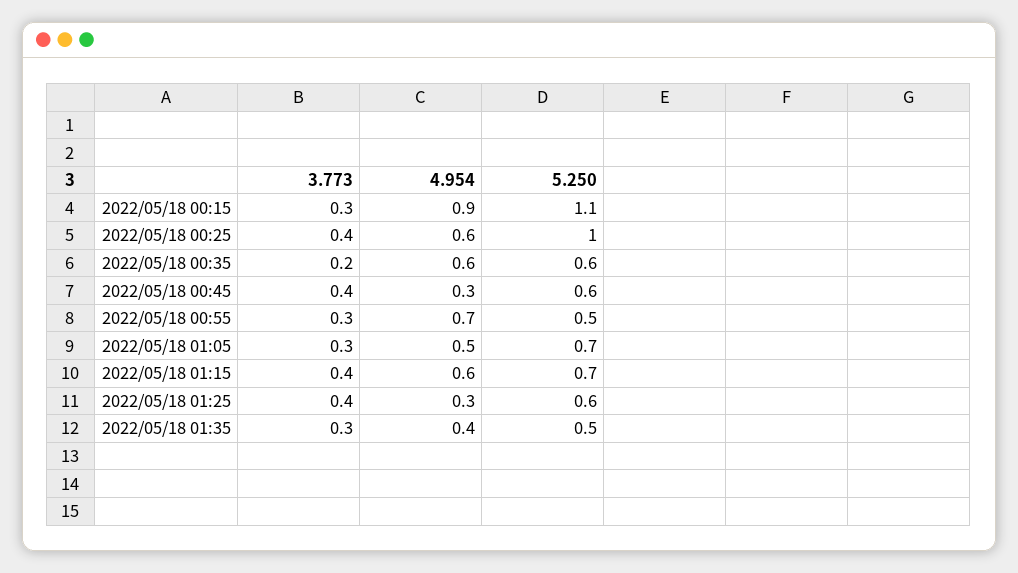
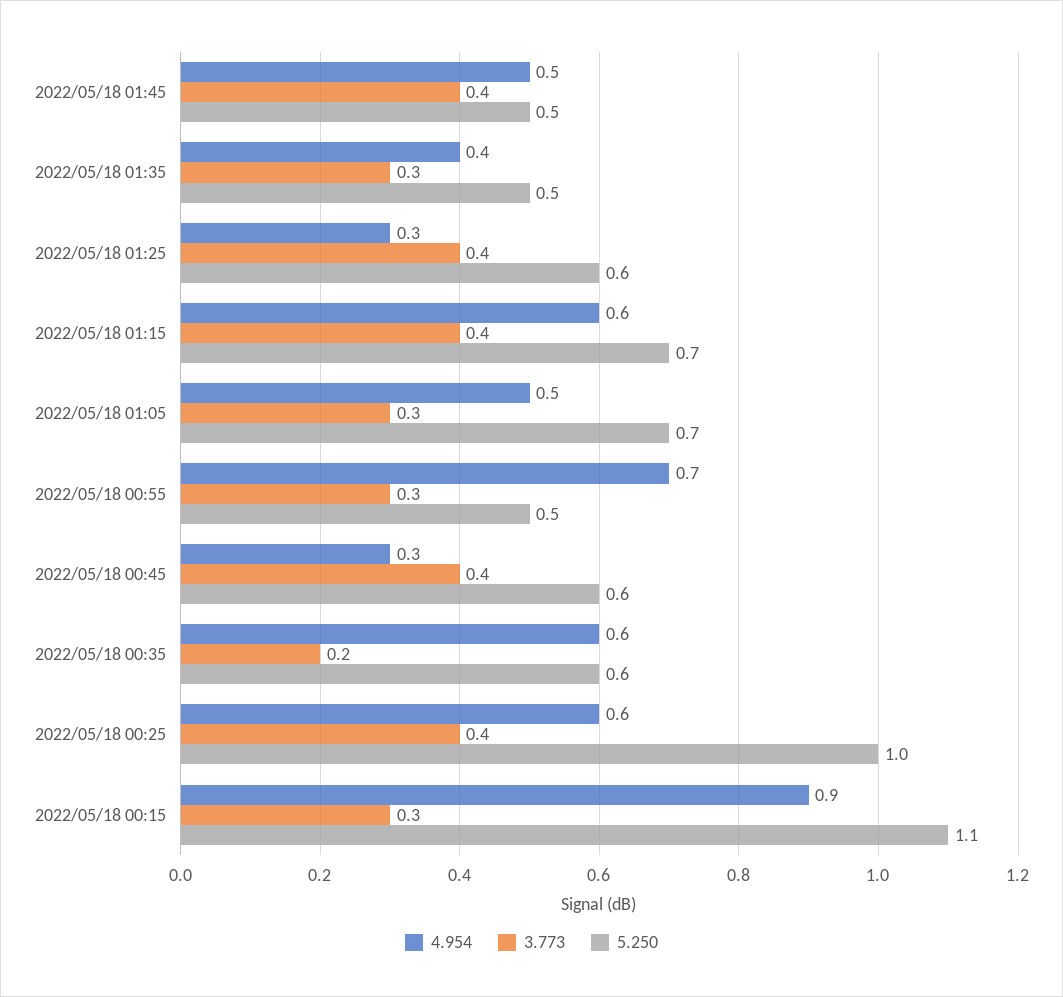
4.954, 2022/05/18 01:45: none -> 0.5
3.773, 2022/05/18 01:45: none -> 0.4
5.250, 2022/05/18 01:45: none -> 0.5

